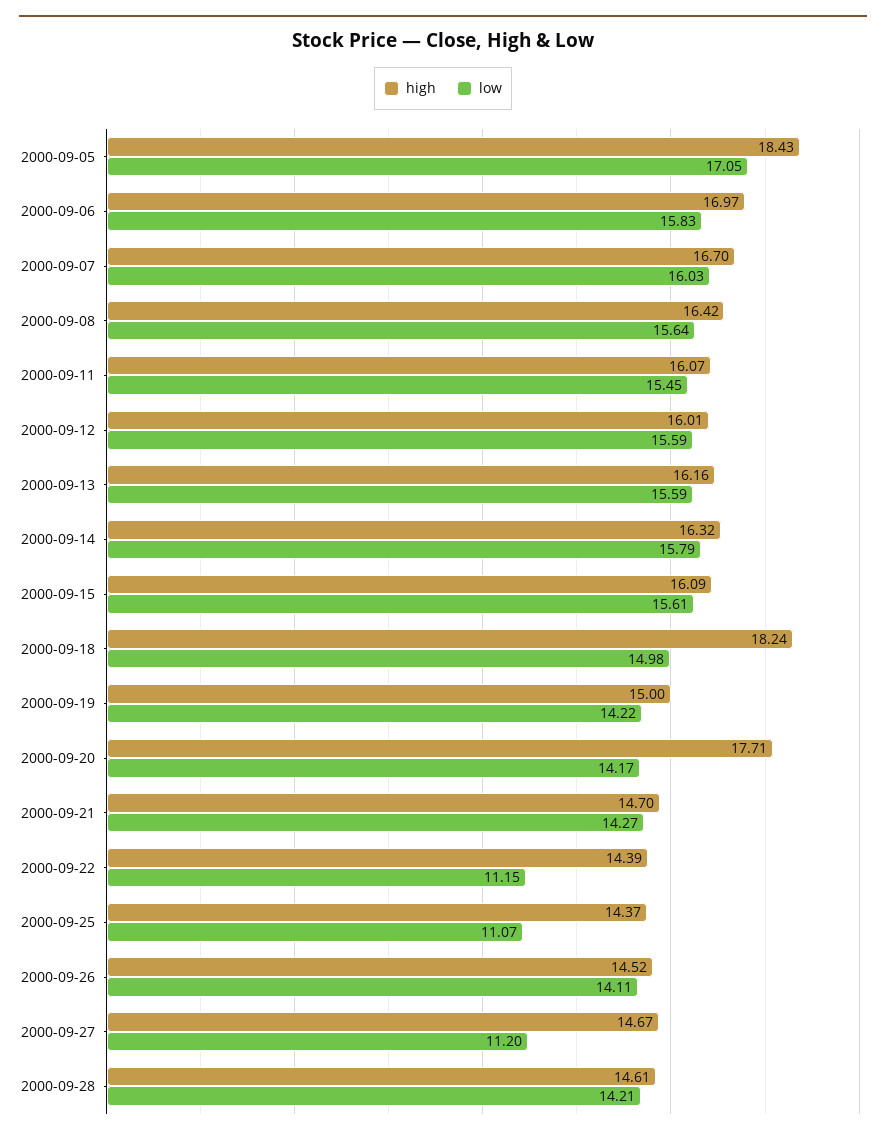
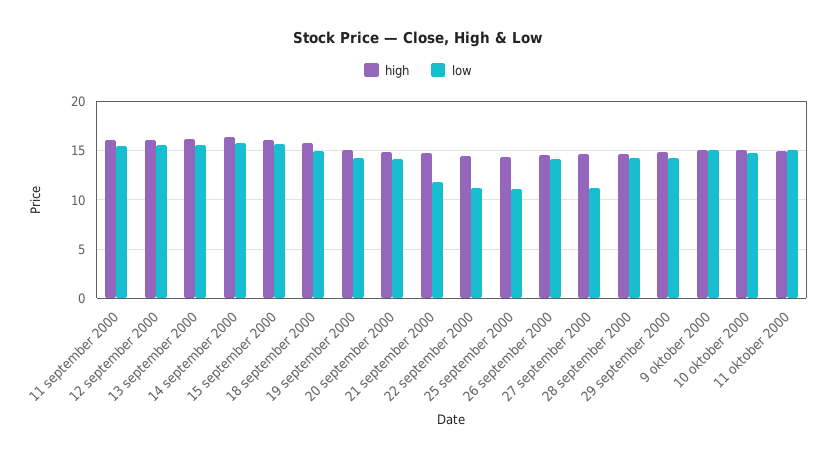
high, 2000-09-05: 18.43 -> none
low, 2000-09-05: 17.05 -> none
high, 2000-09-06: 16.97 -> none
low, 2000-09-06: 15.83 -> none
high, 2000-09-07: 16.7 -> none
low, 2000-09-07: 16.03 -> none
high, 2000-09-08: 16.42 -> none
low, 2000-09-08: 15.64 -> none
high, 2000-09-18: 18.24 -> 16
high, 2000-09-20: 17.71 -> 15
low, 2000-09-21: 14.27 -> 12
high, 29 september 2000: none -> 15
low, 29 september 2000: none -> 14
high, 9 oktober 2000: none -> 15
low, 9 oktober 2000: none -> 15
high, 10 oktober 2000: none -> 15
low, 10 oktober 2000: none -> 15
high, 11 oktober 2000: none -> 15
low, 11 oktober 2000: none -> 15

